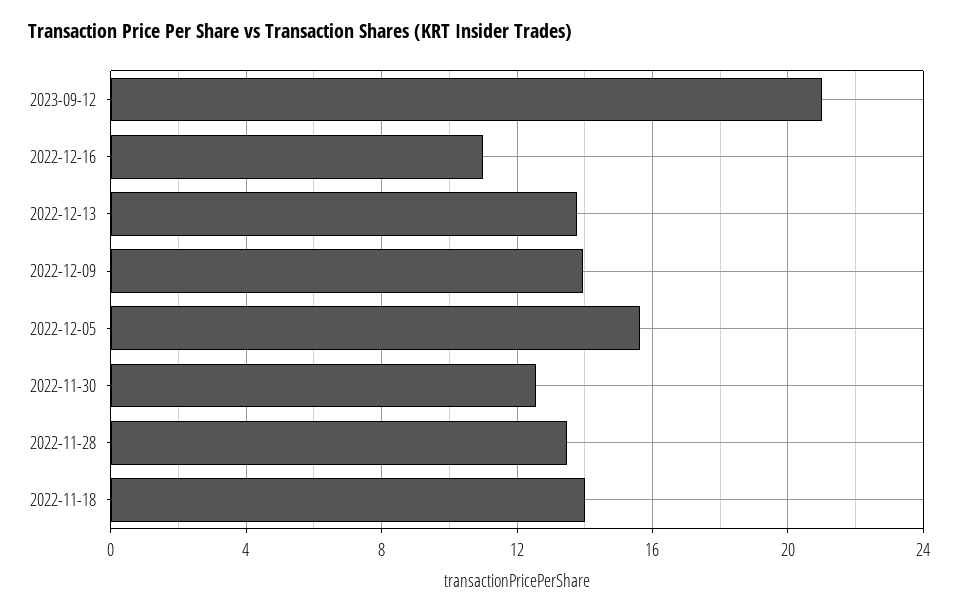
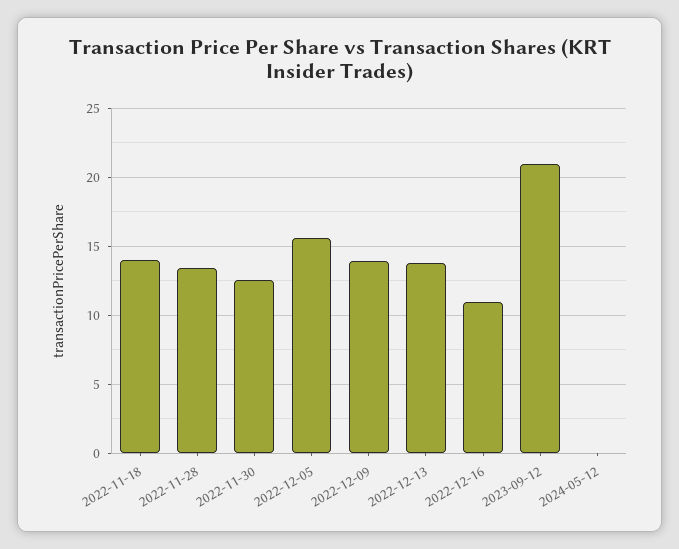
2024-05-12: none -> 0

